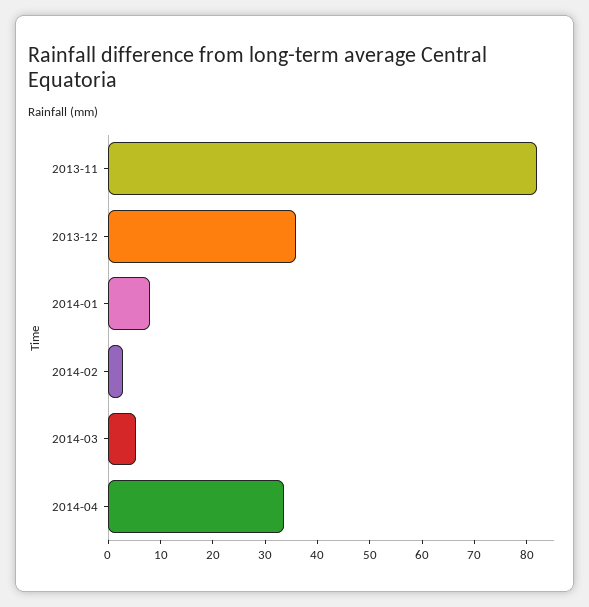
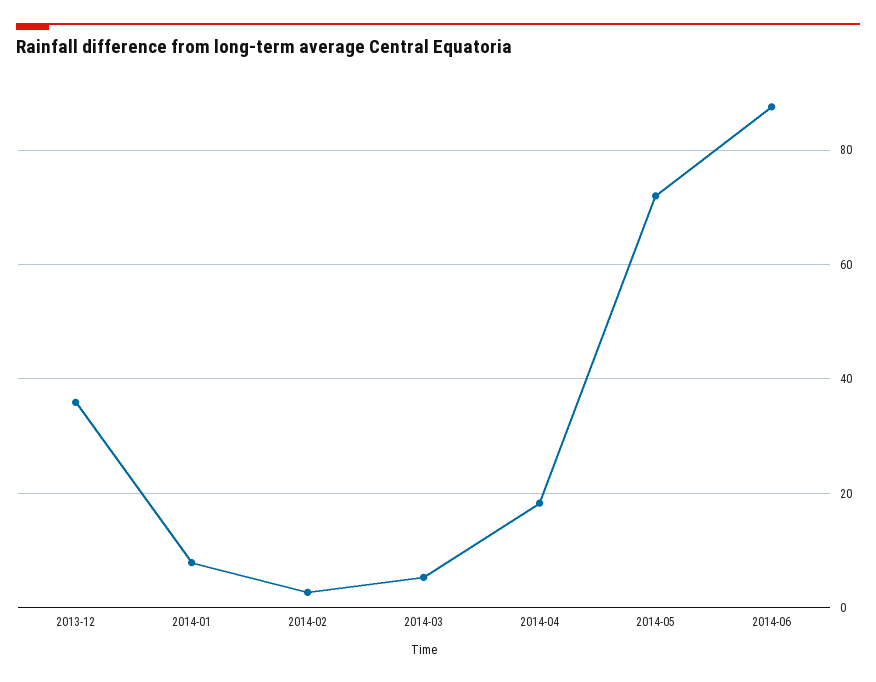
2013-11: 82 -> none
2014-04: 34 -> 18
2014-05: none -> 72
2014-06: none -> 88

